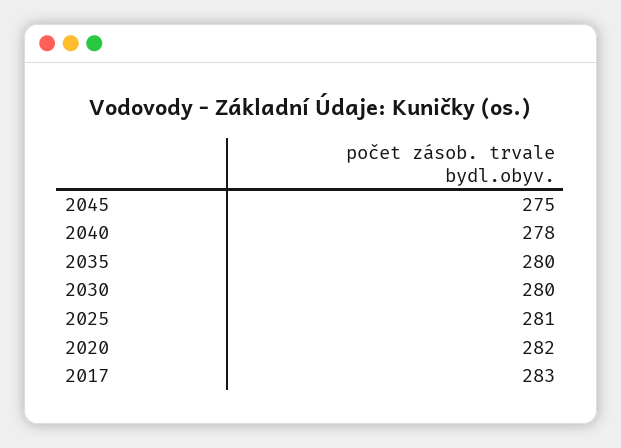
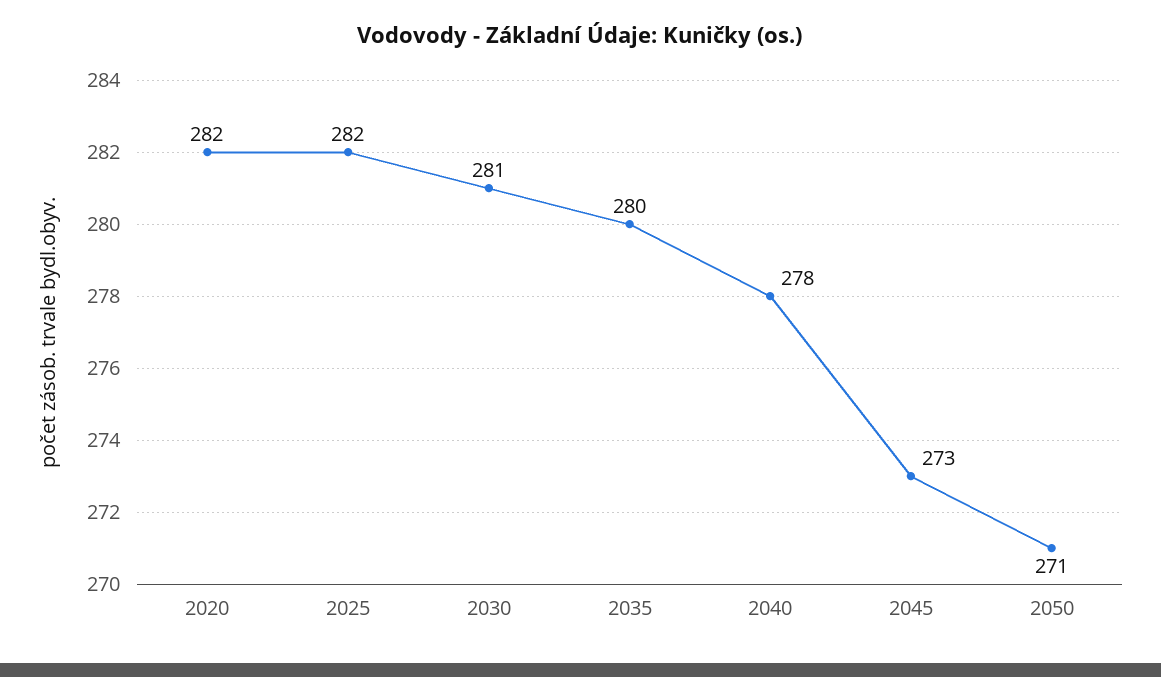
2045: 275 -> 273
2030: 280 -> 281
2025: 281 -> 282
2017: 283 -> none
2050: none -> 271

